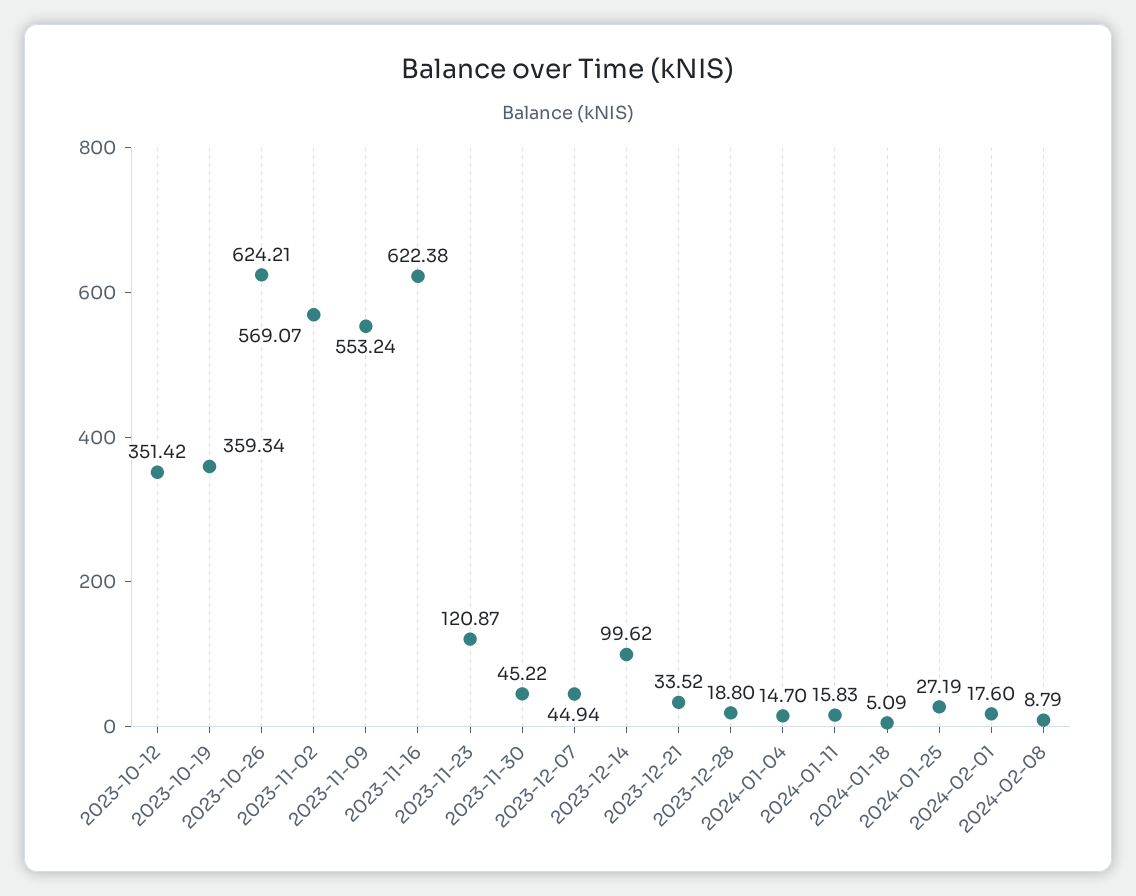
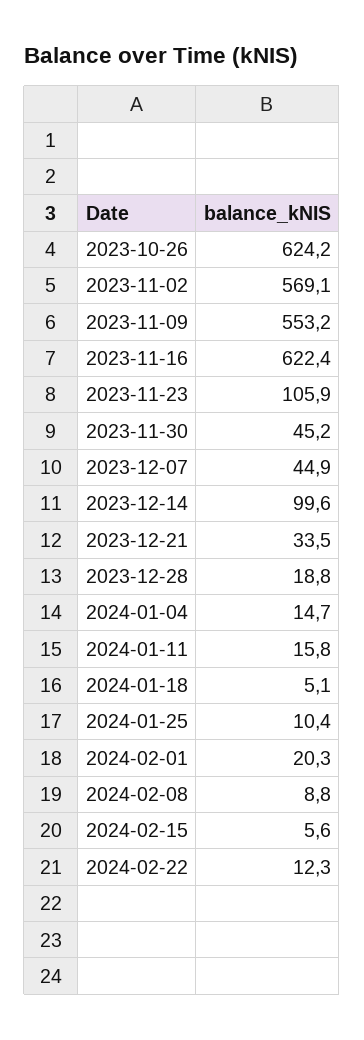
2023-10-12: 351.42 -> none
2023-10-19: 359.34 -> none
2023-11-23: 120.87 -> 105.9
2024-01-25: 27.19 -> 10.4
2024-02-01: 17.6 -> 20.3
2024-02-15: none -> 5.6
2024-02-22: none -> 12.3

